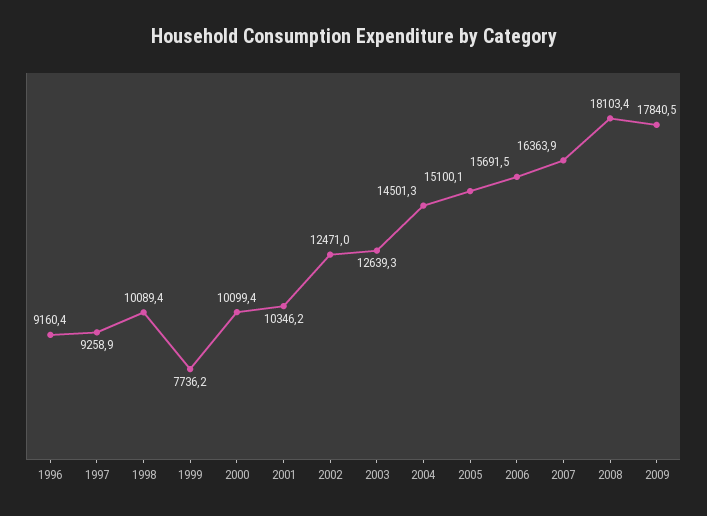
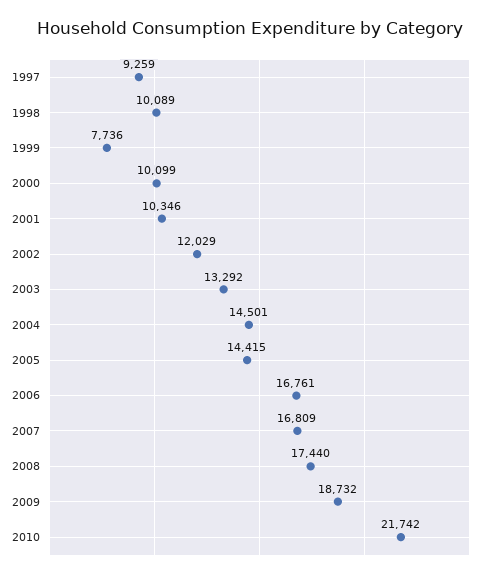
1996: 9160.4 -> none
2002: 12471 -> 12029
2003: 12639.3 -> 13292
2005: 15100.1 -> 14415
2006: 15691.5 -> 16761
2007: 16363.9 -> 16809
2008: 18103.4 -> 17440
2009: 17840.5 -> 18732
2010: none -> 21742

